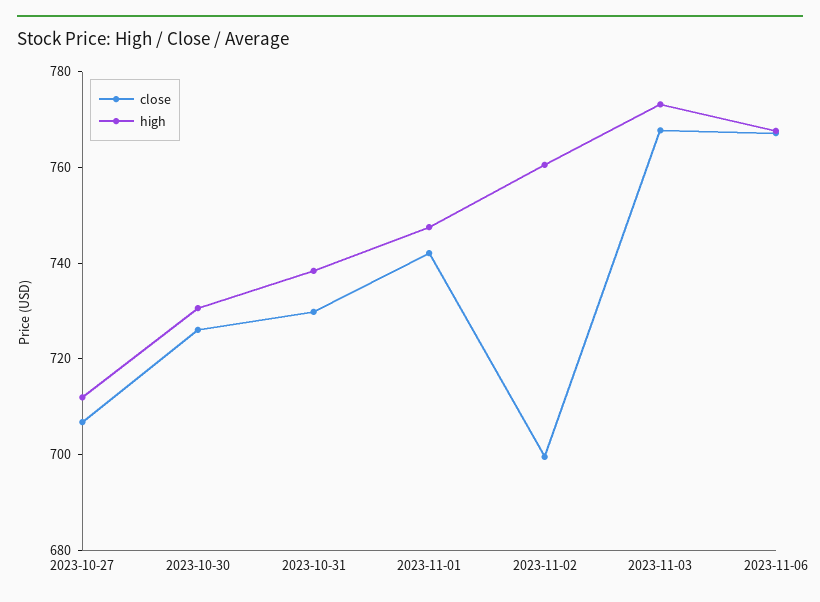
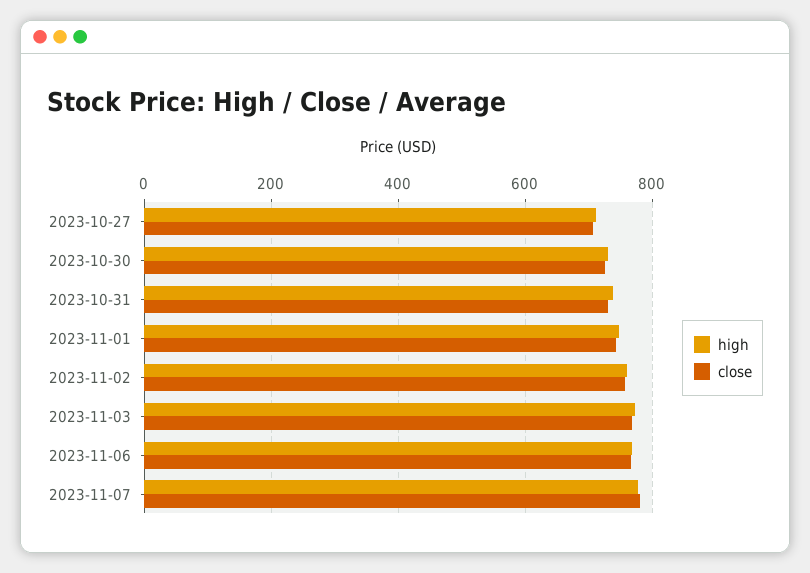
close, 2023-11-02: 700 -> 760
high, 2023-11-07: none -> 780
close, 2023-11-07: none -> 780

